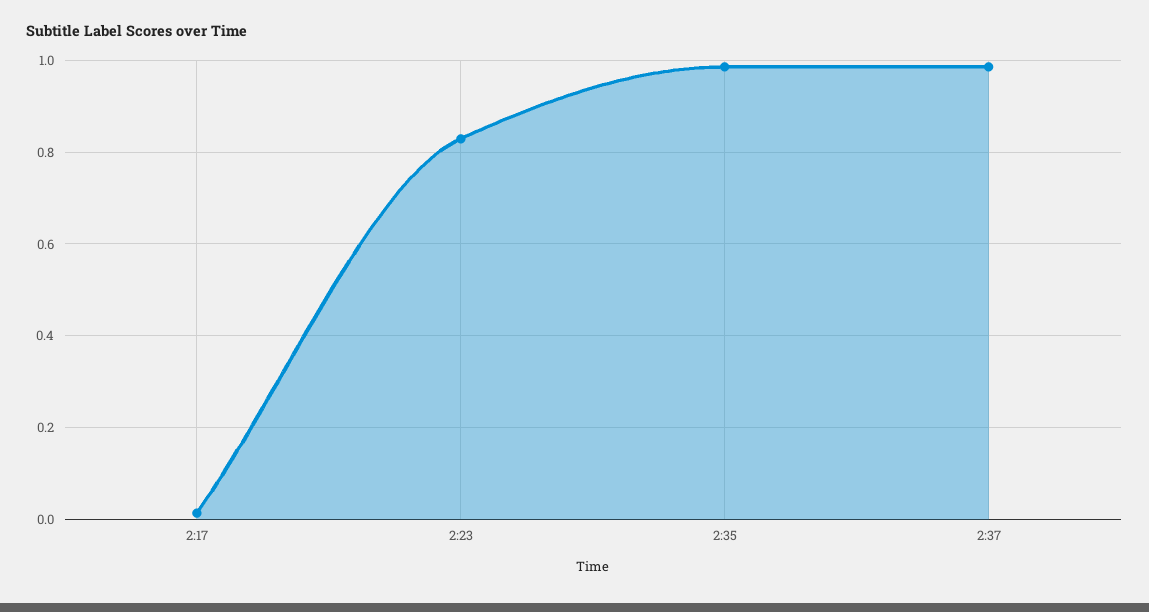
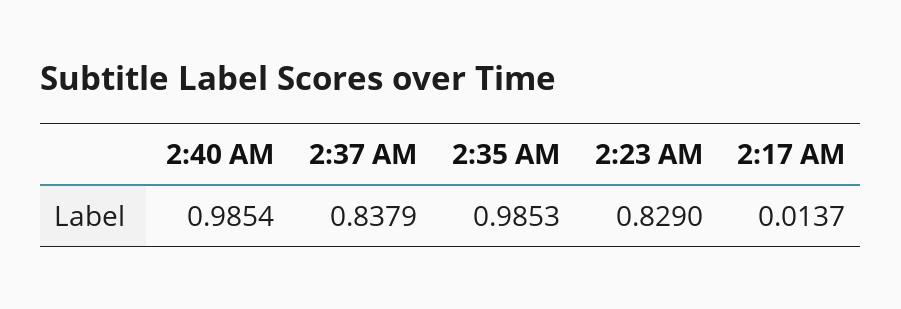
2:37: 0.98 -> 0.8379
2:40 AM: none -> 0.9854

